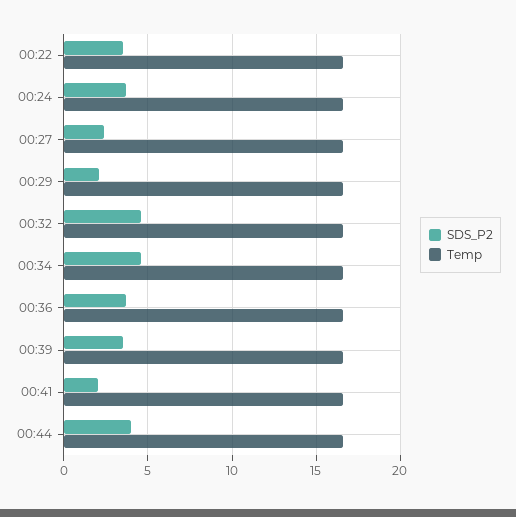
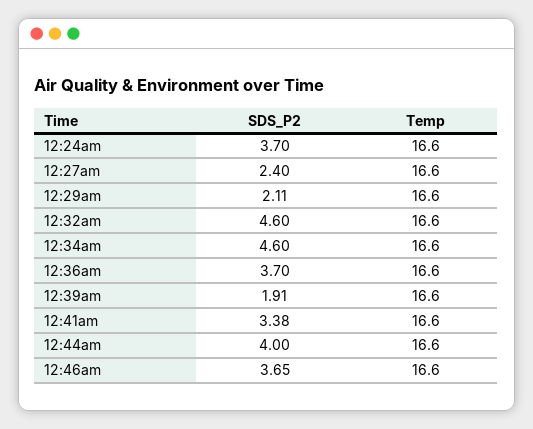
SDS_P2, 00:22: 3.5 -> none
Temp, 00:22: 16.5 -> none
SDS_P2, 00:39: 3.5 -> 1.91
SDS_P2, 00:41: 2 -> 3.38
SDS_P2, 12:46am: none -> 3.65
Temp, 12:46am: none -> 16.6

